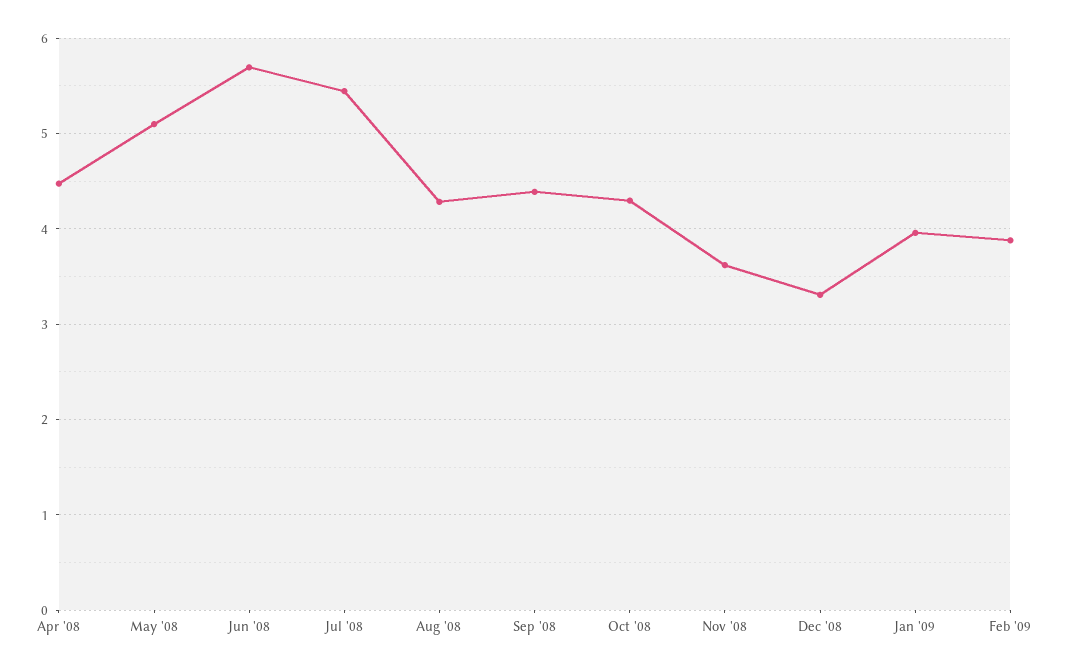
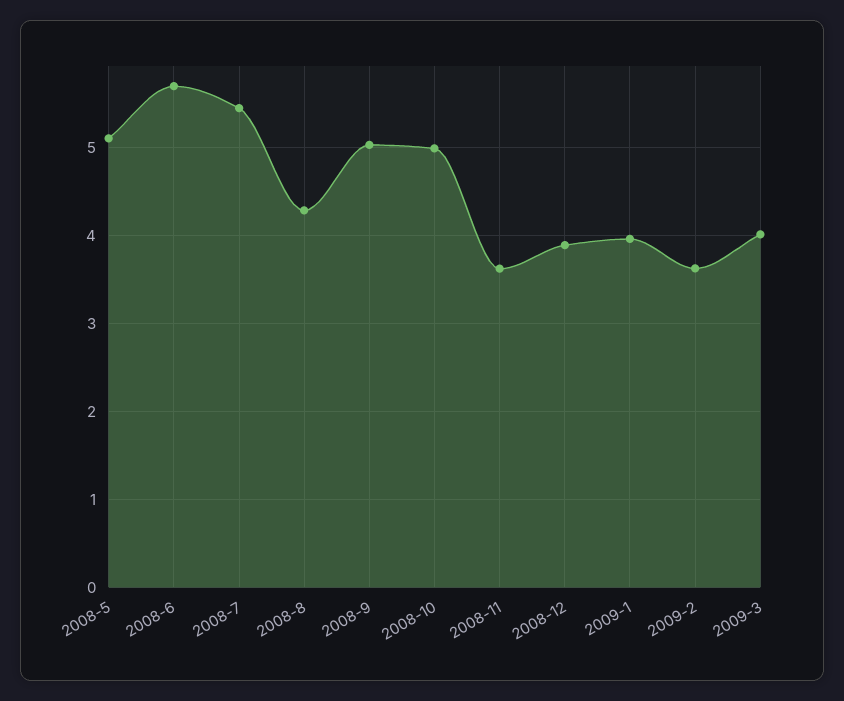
Apr '08: 4.5 -> none
Sep '08: 4.4 -> 5
Oct '08: 4.3 -> 5
Dec '08: 3.3 -> 3.9
Feb '09: 3.9 -> 3.6
2009-3: none -> 4

